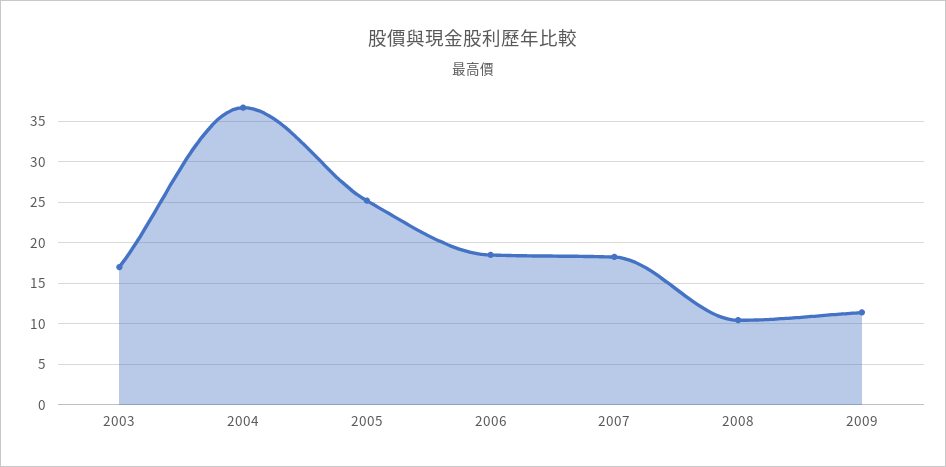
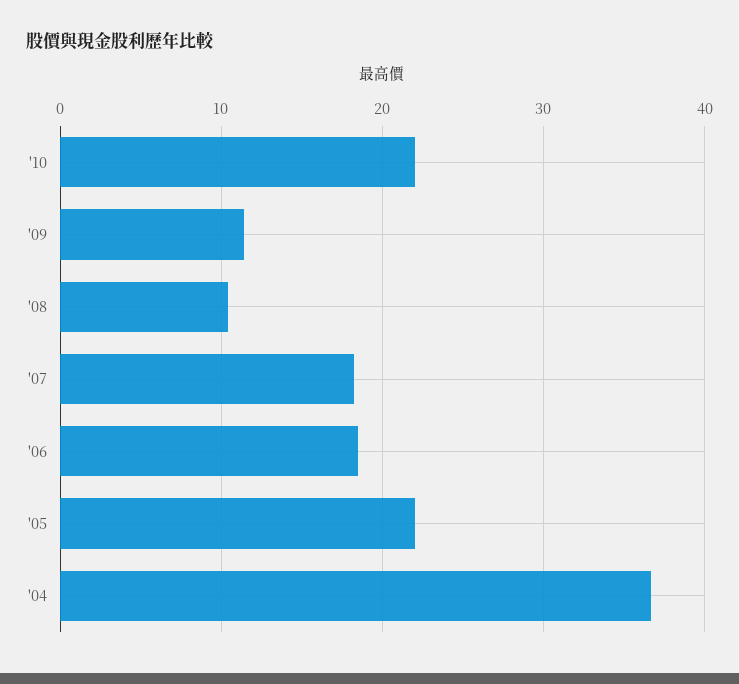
2003: 17 -> none
2005: 25 -> 22
'10: none -> 22

